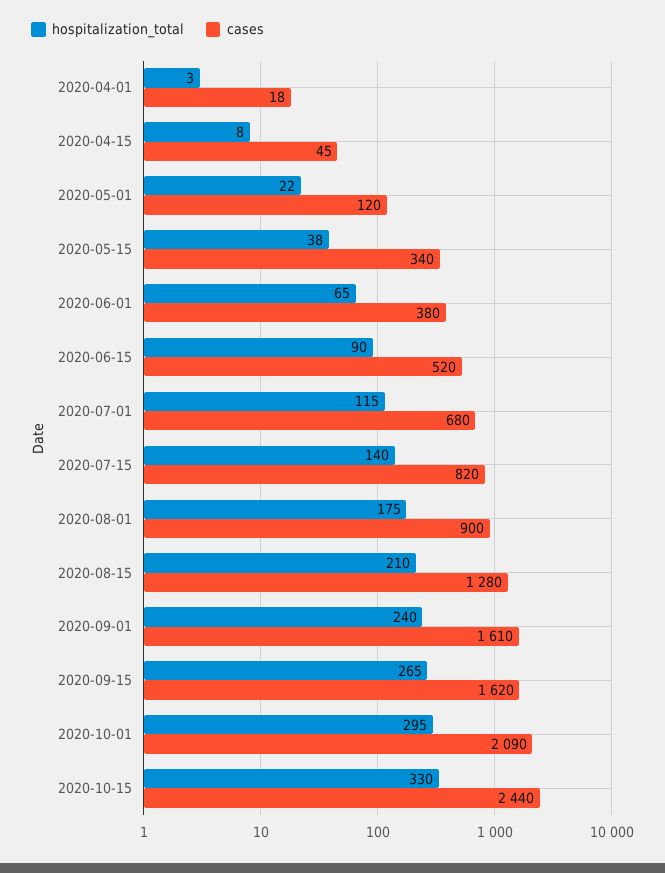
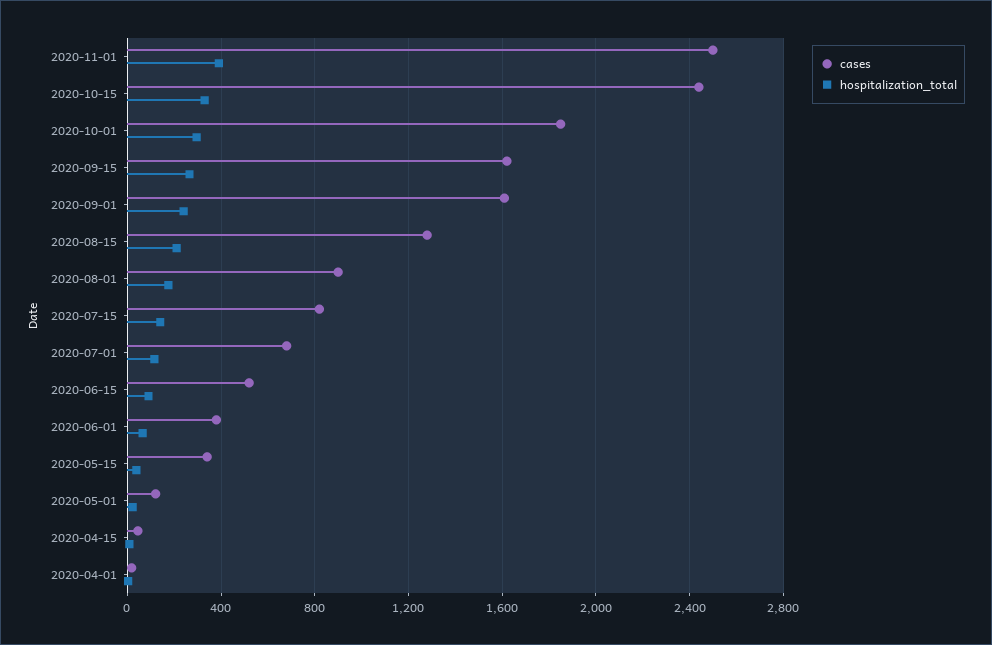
cases, 2020-10-01: 2090 -> 1850
cases, 2020-11-01: none -> 2500
hospitalization_total, 2020-11-01: none -> 400

